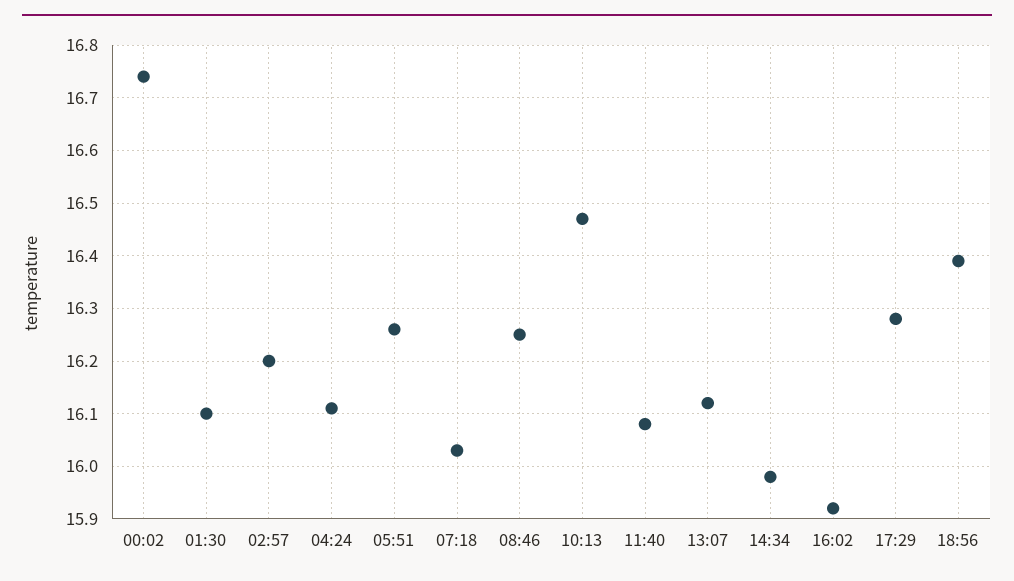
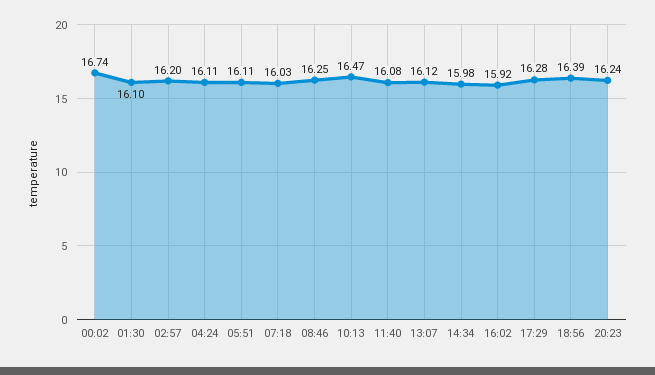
05:51: 16.25 -> 16.11
20:23: none -> 16.24

